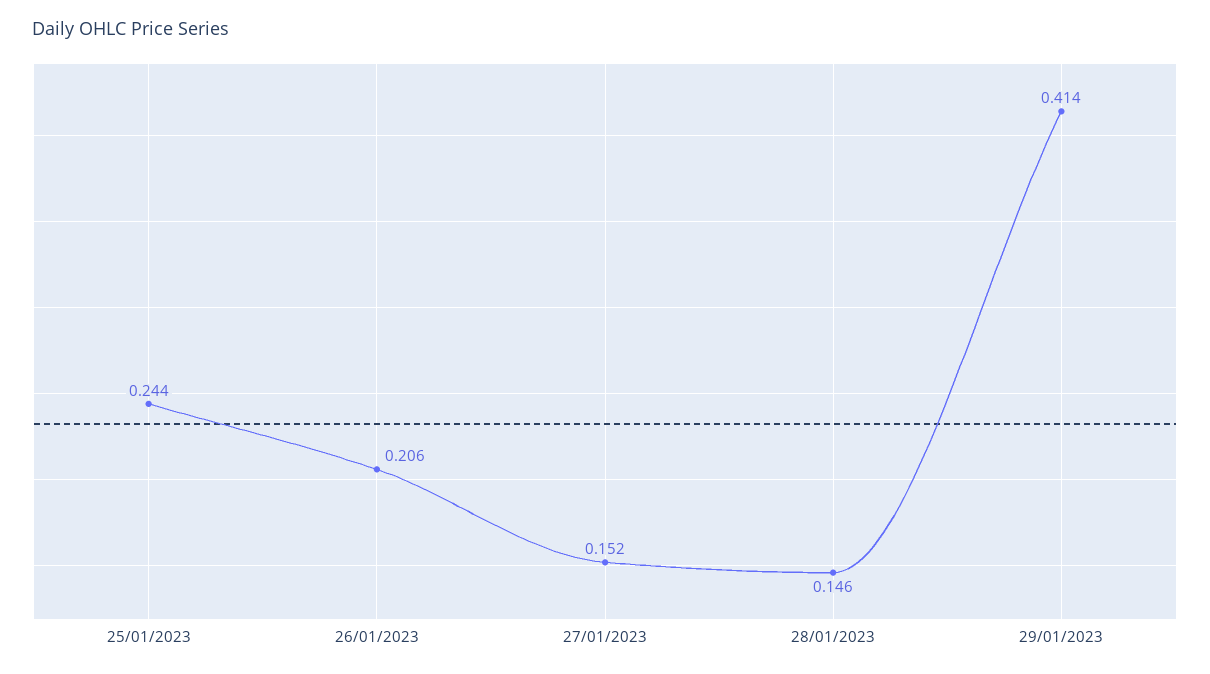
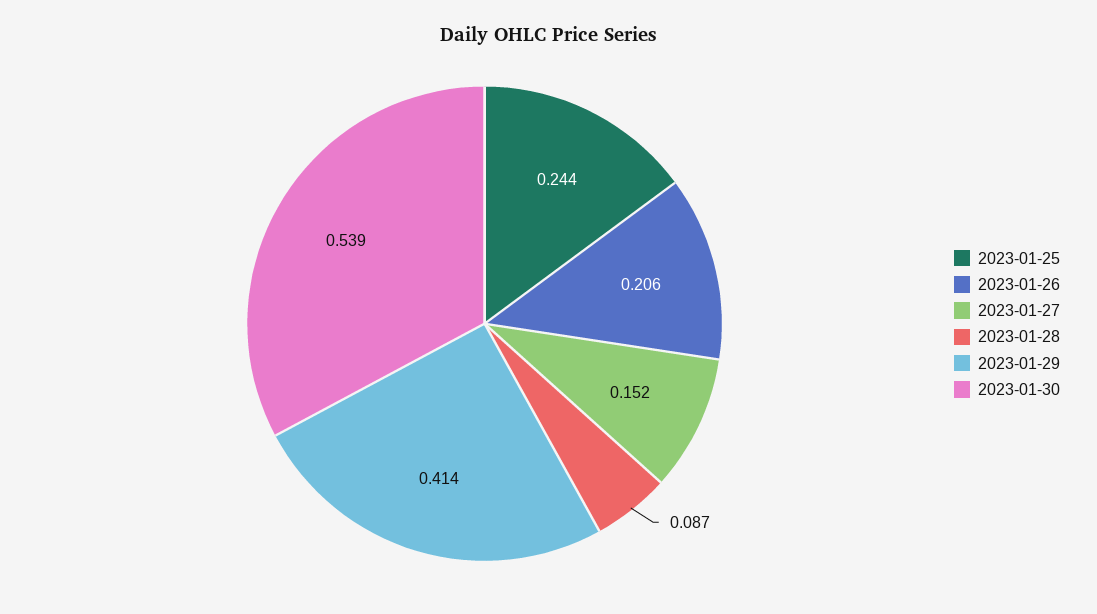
28/01/2023: 0.146 -> 0.087
2023-01-30: none -> 0.539

